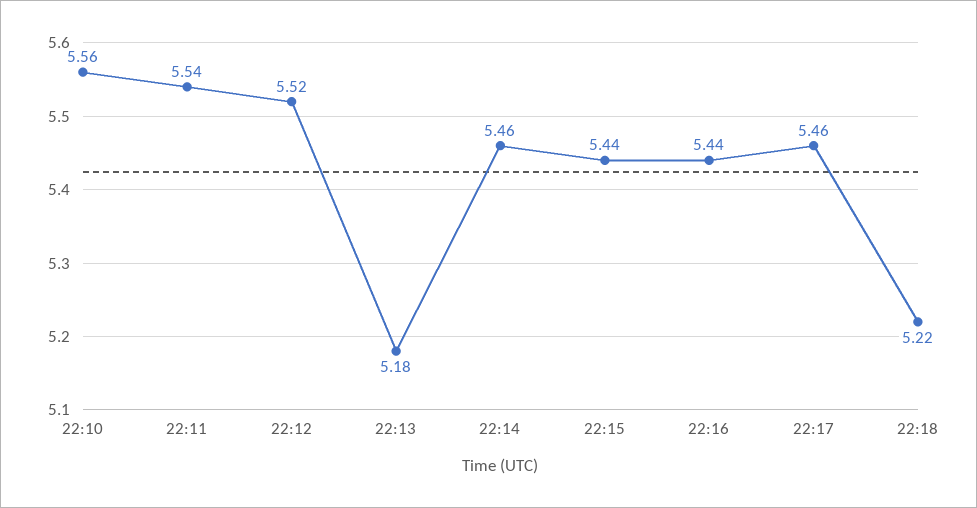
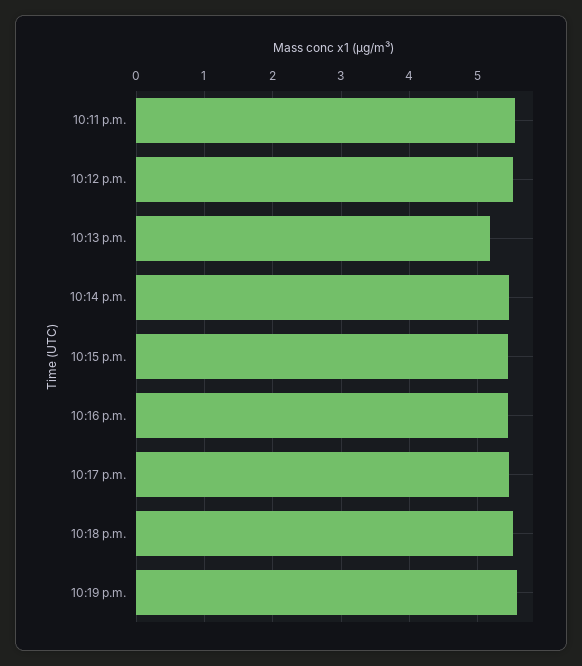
22:10: 5.56 -> none
22:18: 5.22 -> 5.5
10:19 p.m.: none -> 5.6

